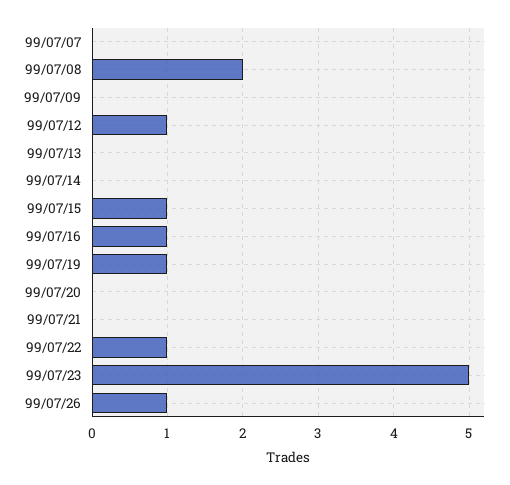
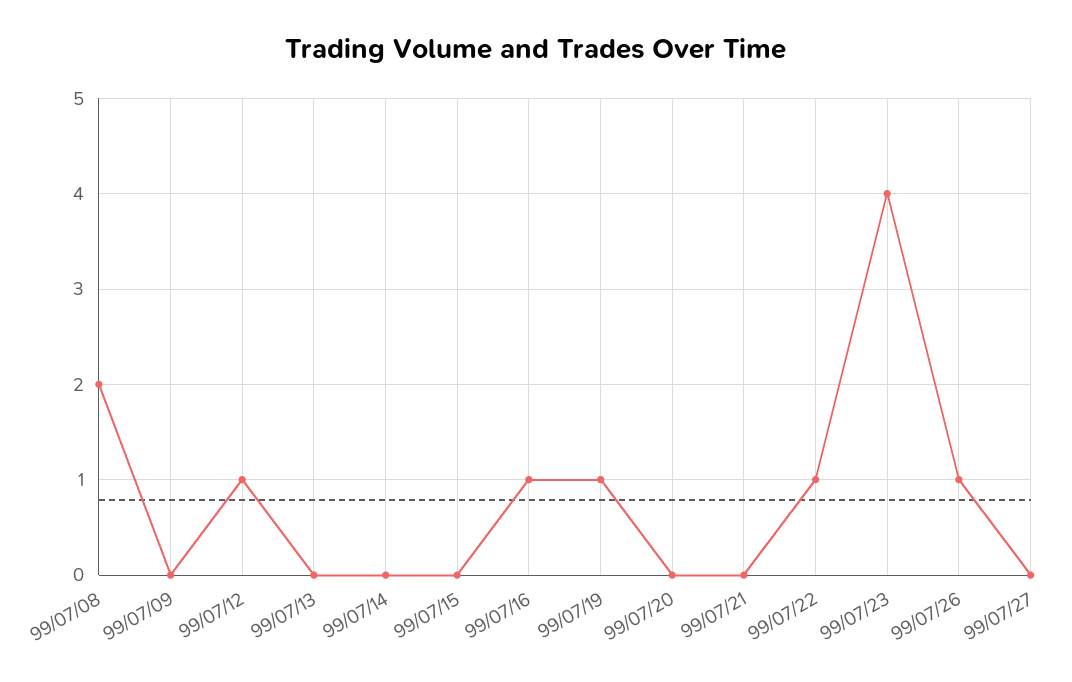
99/07/07: 0 -> none
99/07/15: 1 -> 0
99/07/23: 5 -> 4
99/07/27: none -> 0

